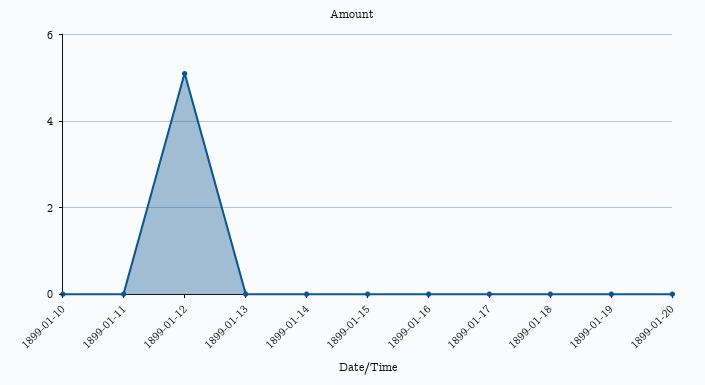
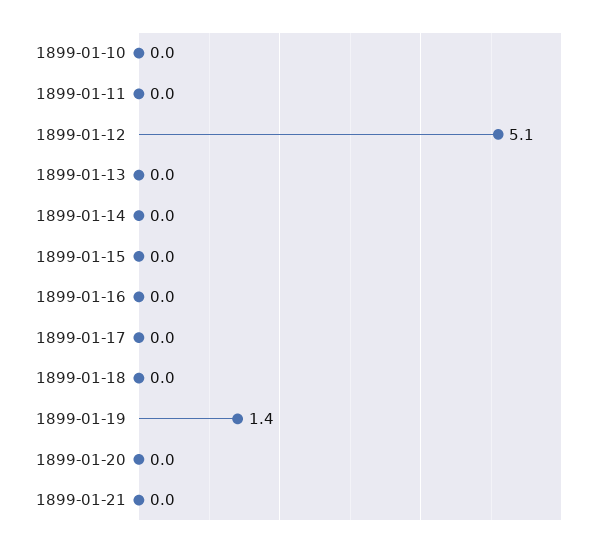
1899-01-19: 0 -> 1.4
1899-01-21: none -> 0

